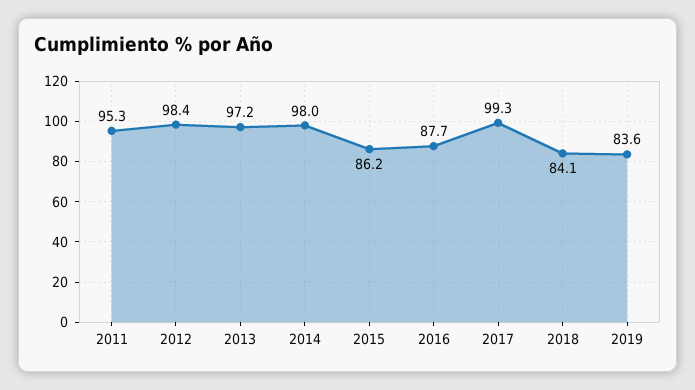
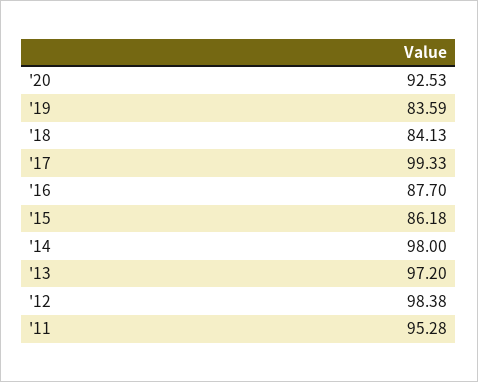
'20: none -> 92.53

